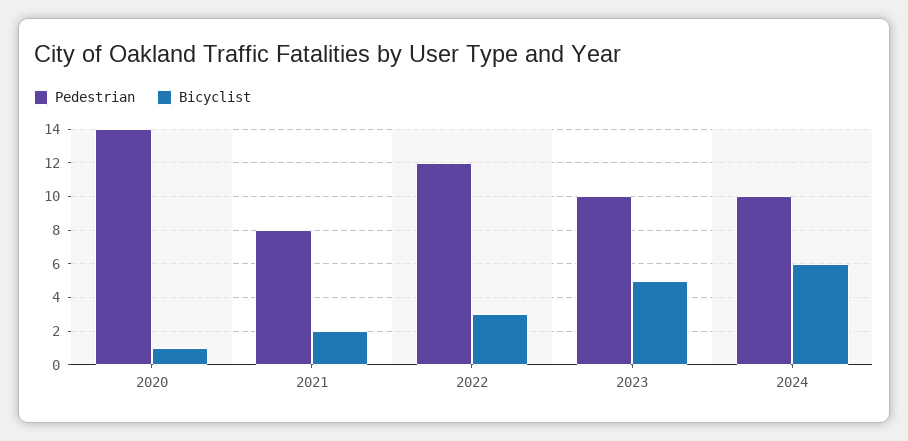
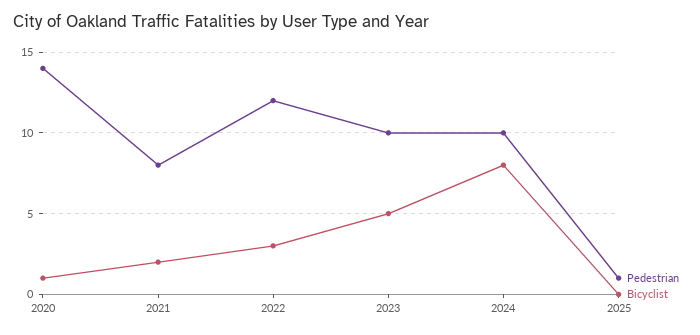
Bicyclist, 2024: 6 -> 8
Pedestrian, 2025: none -> 1
Bicyclist, 2025: none -> 0

